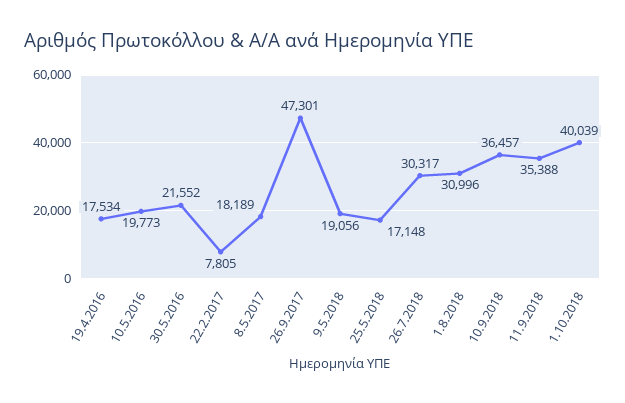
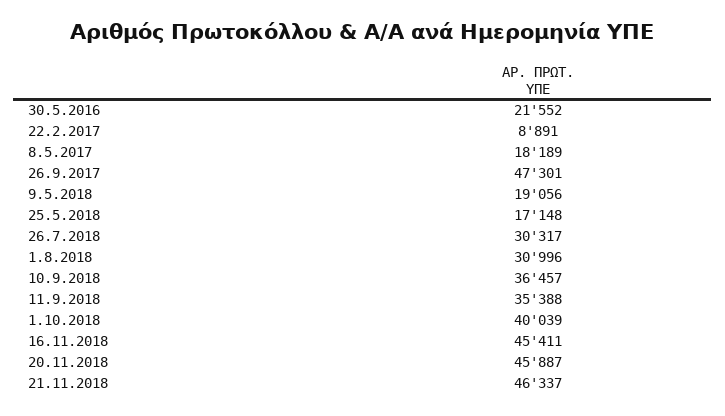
19.4.2016: 17534 -> none
10.5.2016: 19773 -> none
22.2.2017: 7805 -> 8891
16.11.2018: none -> 45411
20.11.2018: none -> 45887
21.11.2018: none -> 46337

